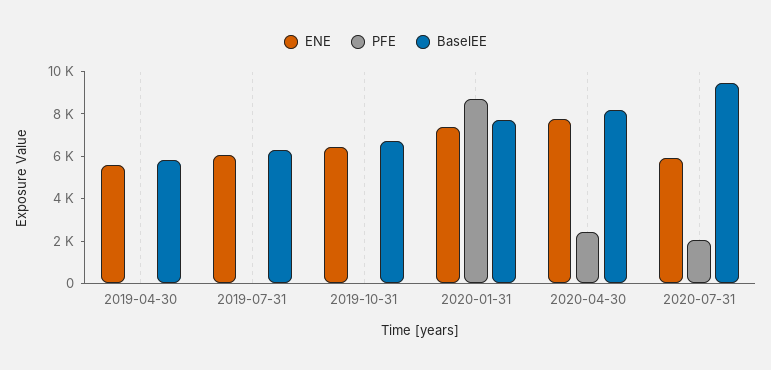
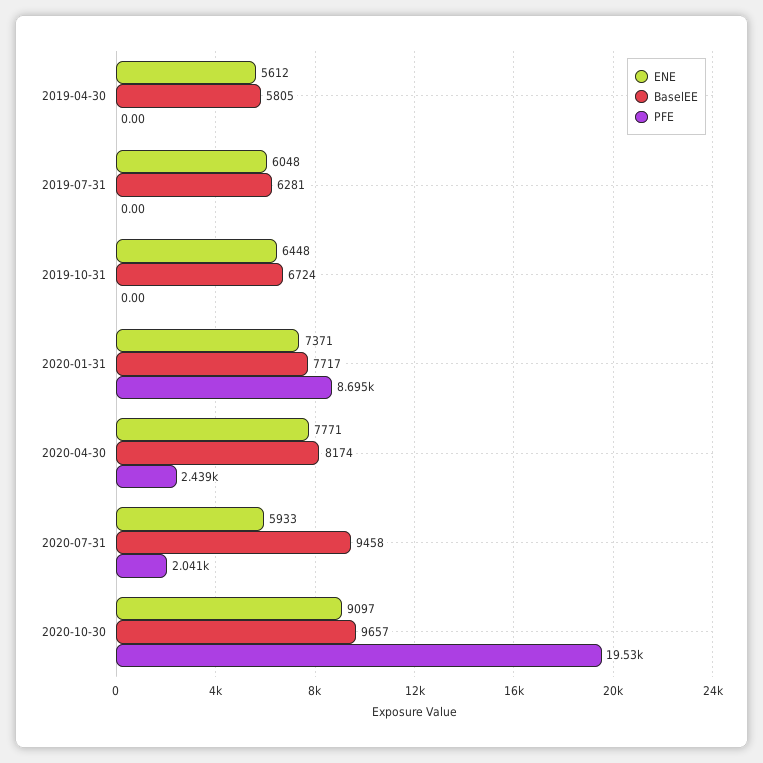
ENE, 2020-10-30: none -> 9097
BaselEE, 2020-10-30: none -> 9657
PFE, 2020-10-30: none -> 19530

